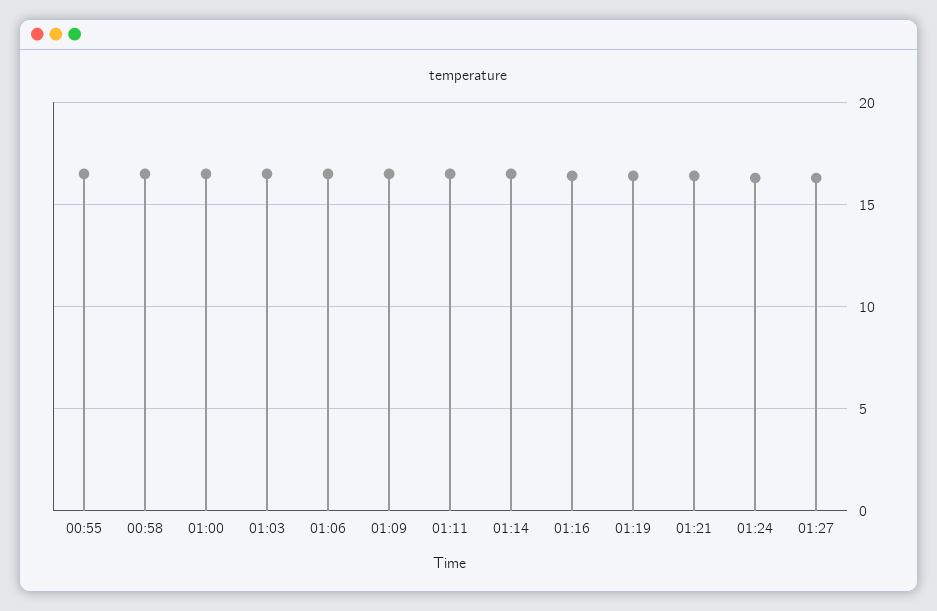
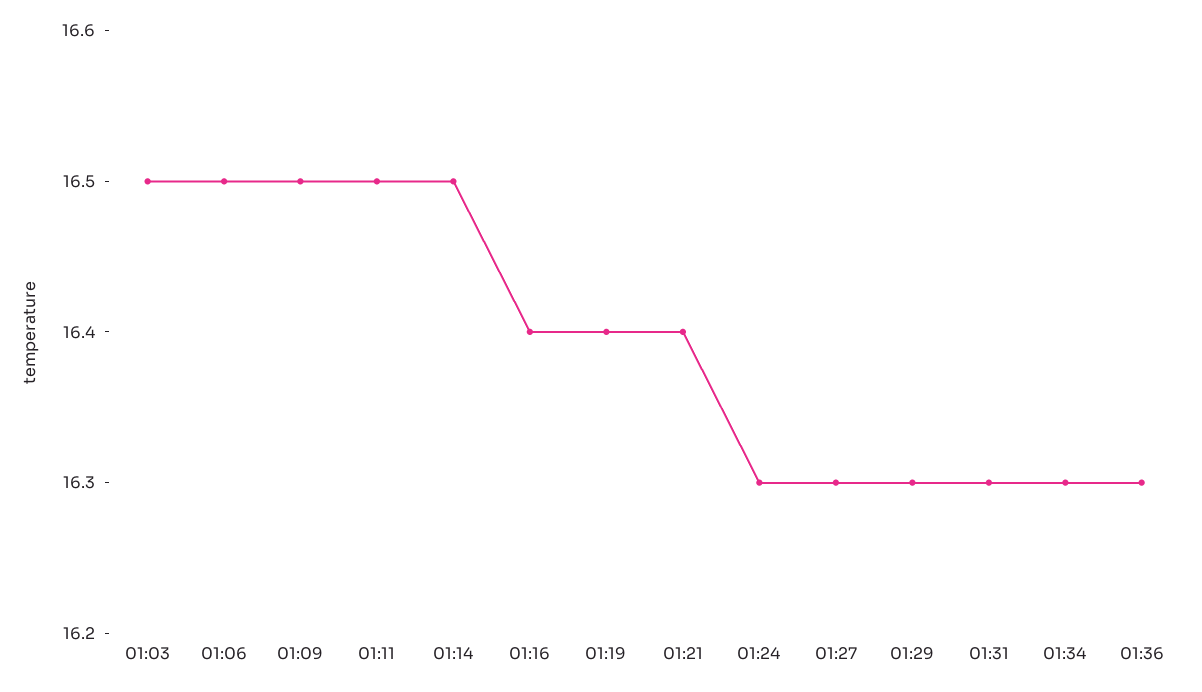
00:55: 16.5 -> none
00:58: 16.5 -> none
01:00: 16.5 -> none
01:29: none -> 16.3
01:31: none -> 16.3
01:34: none -> 16.3
01:36: none -> 16.3

